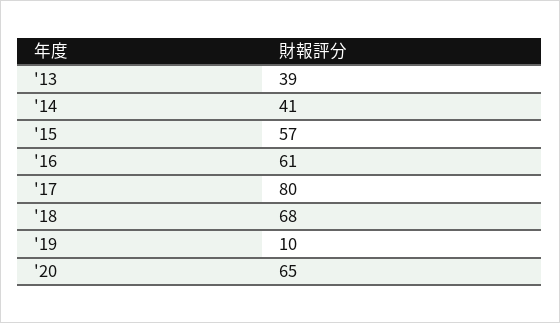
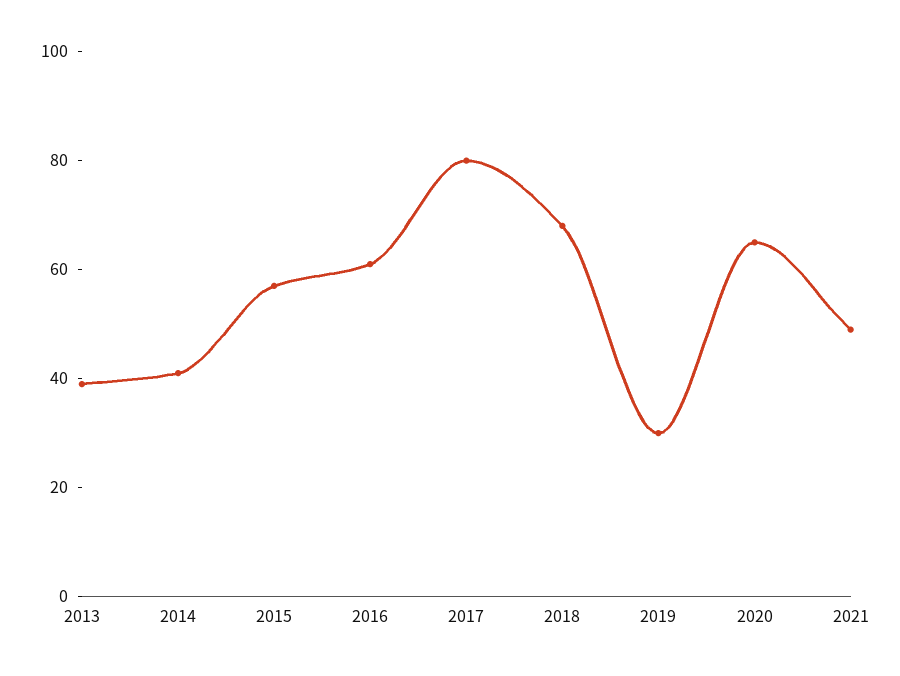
'19: 10 -> 30
2021: none -> 50

